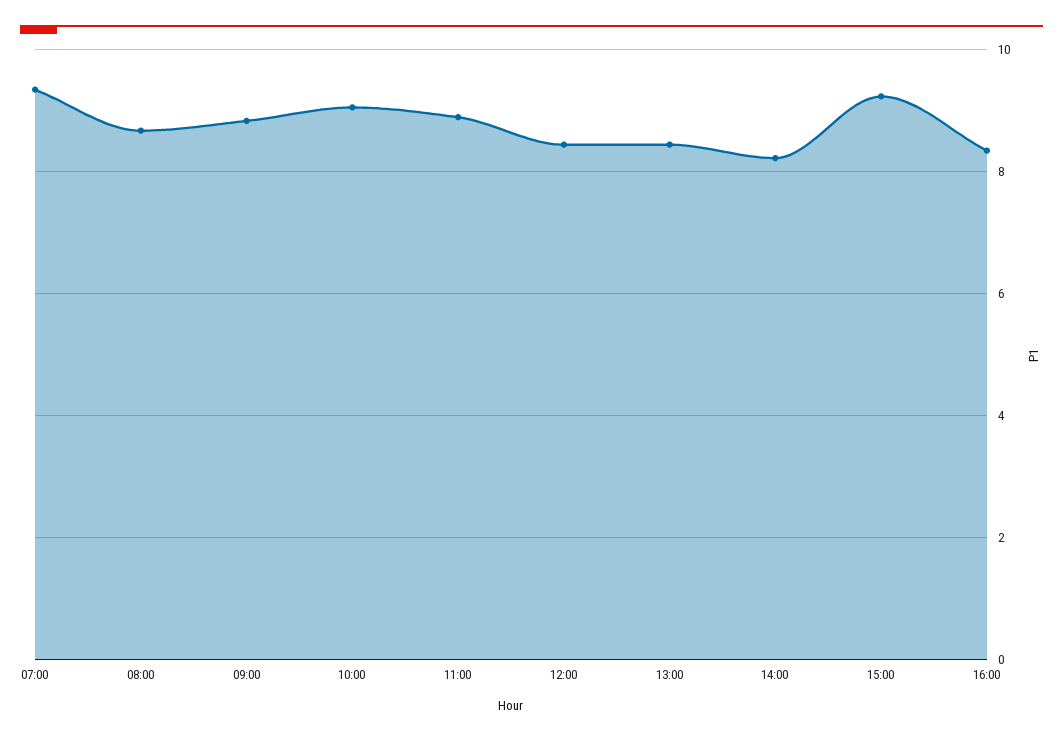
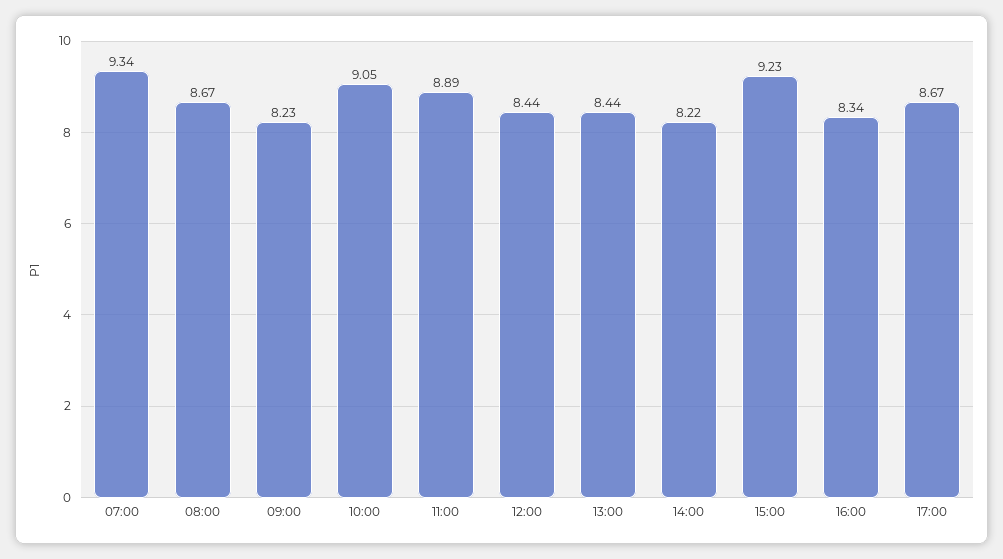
09:00: 8.8 -> 8.23
17:00: none -> 8.67

